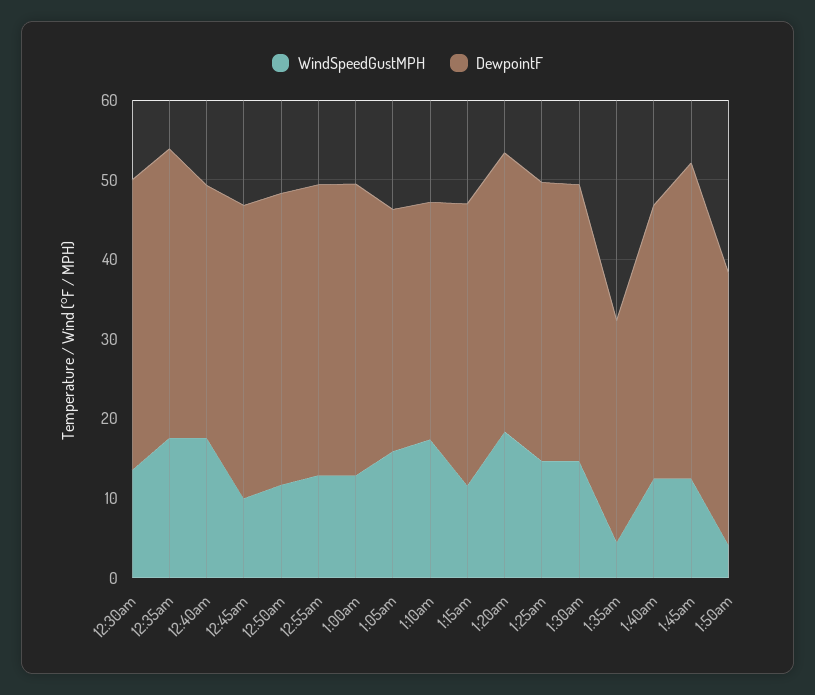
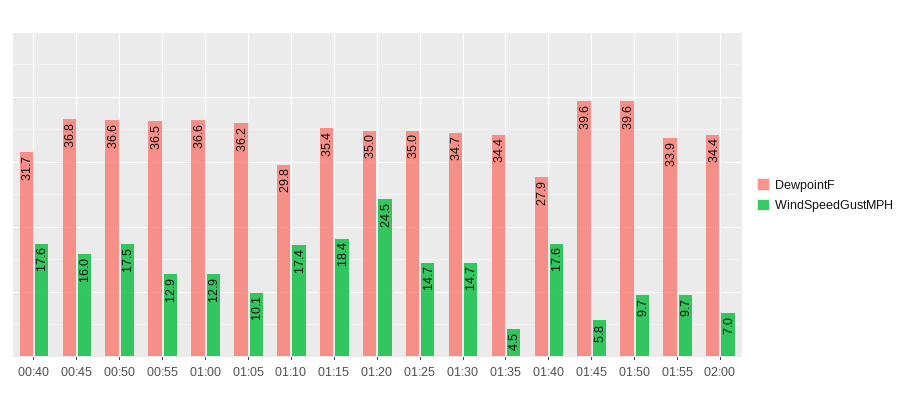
WindSpeedGustMPH, 12:30am: 14 -> none
DewpointF, 12:30am: 36 -> none
WindSpeedGustMPH, 12:35am: 18 -> none
DewpointF, 12:35am: 36 -> none
WindSpeedGustMPH, 12:45am: 10 -> 16
WindSpeedGustMPH, 12:50am: 12 -> 17.5
WindSpeedGustMPH, 1:05am: 16 -> 10.1
DewpointF, 1:05am: 30 -> 36.2
WindSpeedGustMPH, 1:15am: 12 -> 18.4
WindSpeedGustMPH, 1:20am: 18 -> 24.5
DewpointF, 1:35am: 28 -> 34.4
WindSpeedGustMPH, 1:40am: 12 -> 17.6
DewpointF, 1:40am: 34 -> 27.9
WindSpeedGustMPH, 1:45am: 12 -> 5.8
WindSpeedGustMPH, 1:50am: 4 -> 9.7
DewpointF, 1:50am: 34 -> 39.6
DewpointF, 01:55: none -> 33.9
WindSpeedGustMPH, 01:55: none -> 9.7
DewpointF, 02:00: none -> 34.4
WindSpeedGustMPH, 02:00: none -> 7

